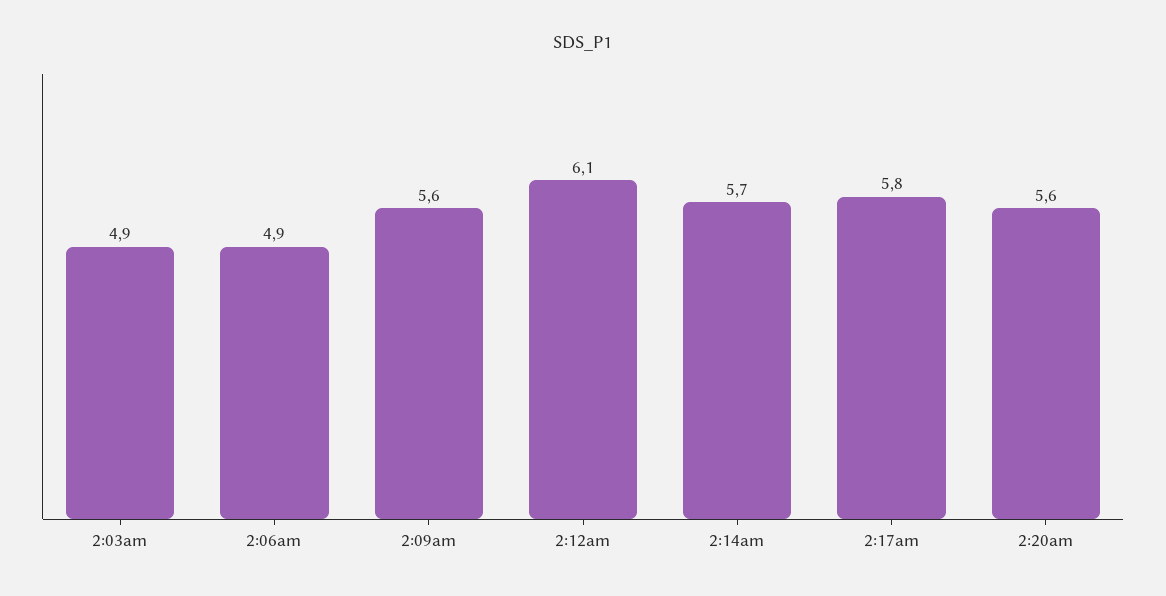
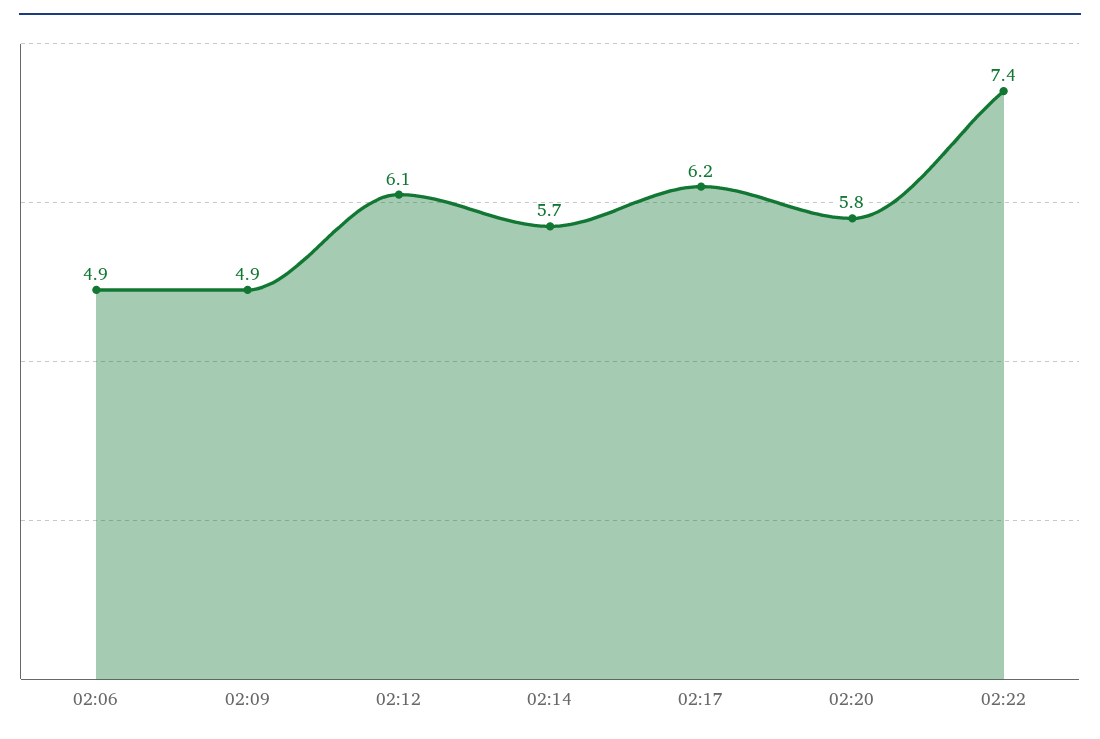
2:03am: 4.9 -> none
2:09am: 5.6 -> 4.9
2:17am: 5.8 -> 6.2
2:20am: 5.6 -> 5.8
02:22: none -> 7.4

